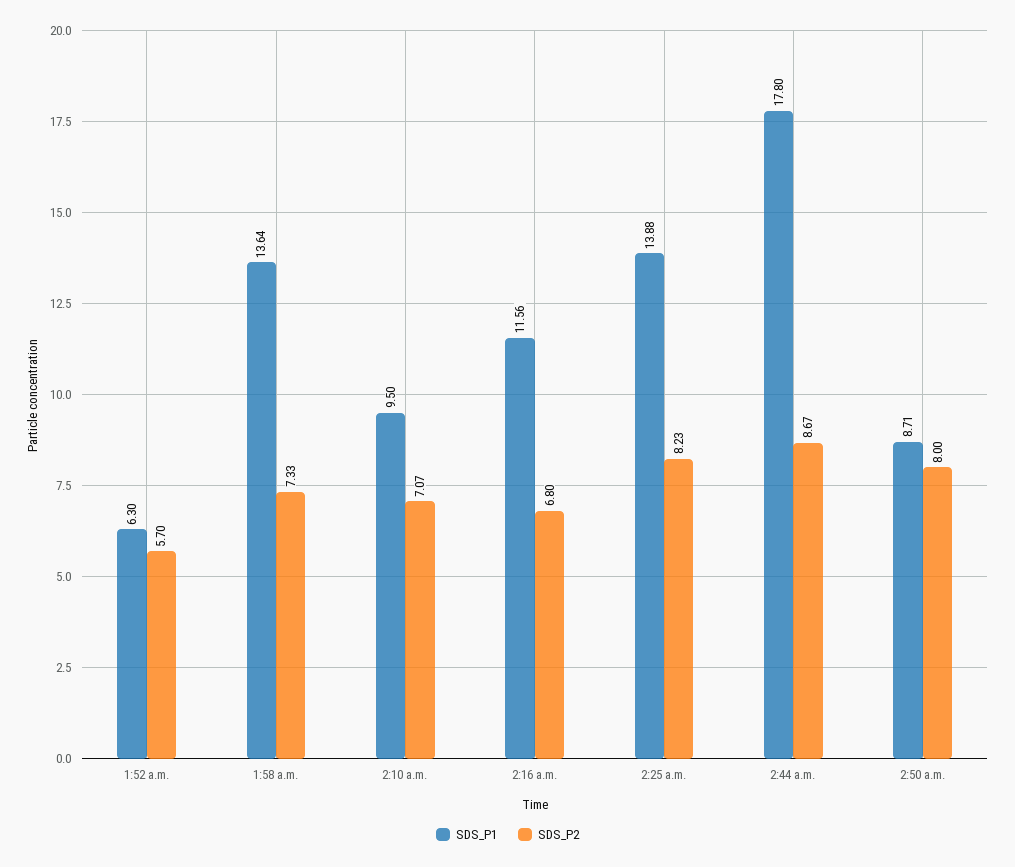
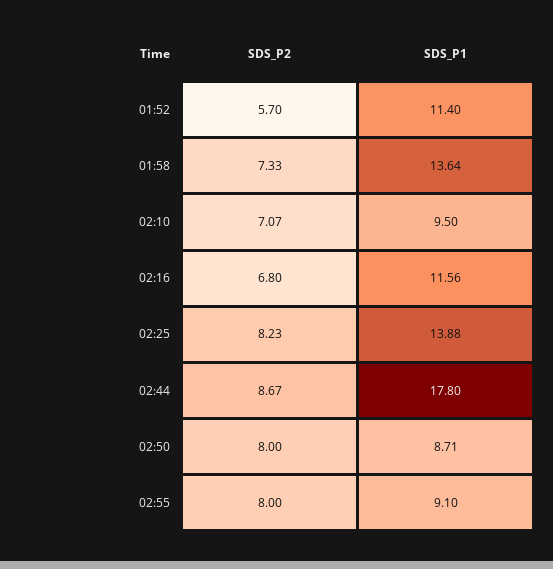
SDS_P1, 1:52 a.m.: 6.3 -> 11.4
SDS_P2, 02:55: none -> 8
SDS_P1, 02:55: none -> 9.1

